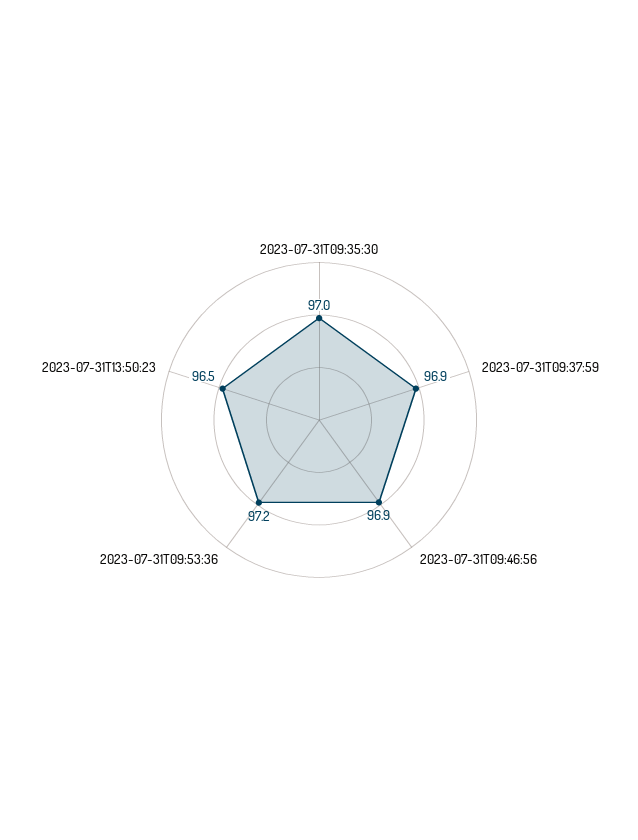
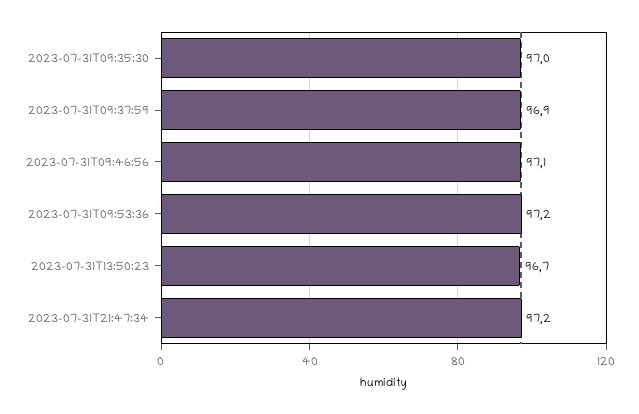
2023-07-31T09:46:56: 96.9 -> 97.1
2023-07-31T13:50:23: 96.5 -> 96.7
2023-07-31T21:47:34: none -> 97.2

